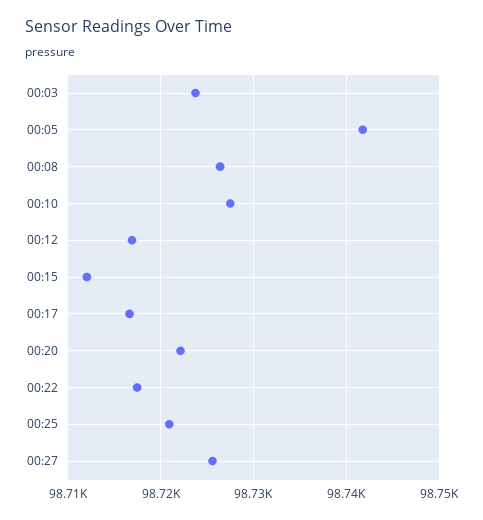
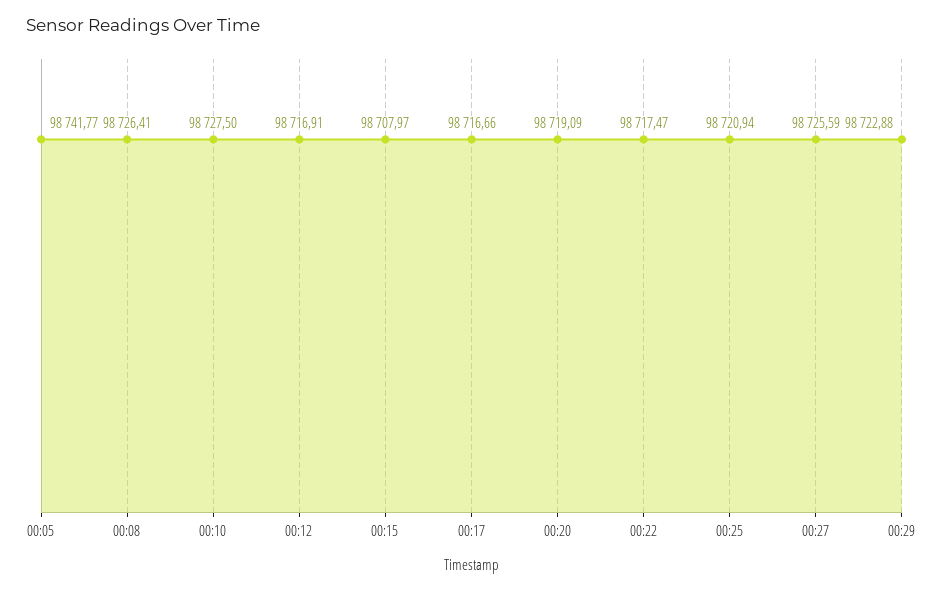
00:03: 98724 -> none
00:15: 98712 -> 98707.97
00:20: 98722 -> 98719.09
00:29: none -> 98722.88

